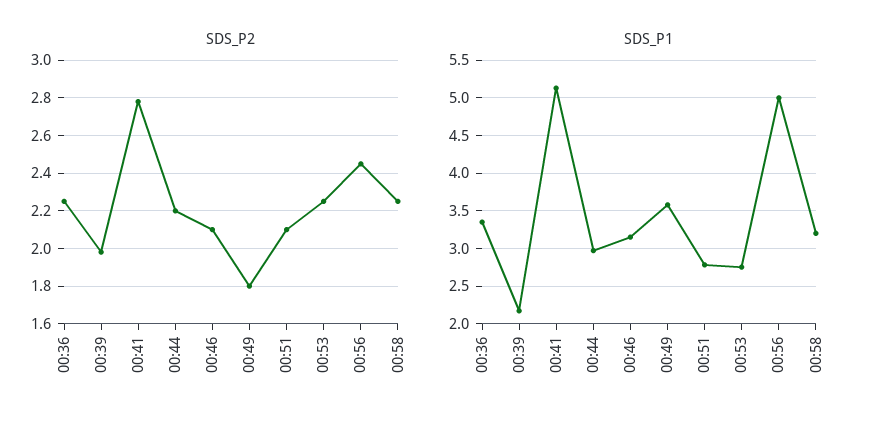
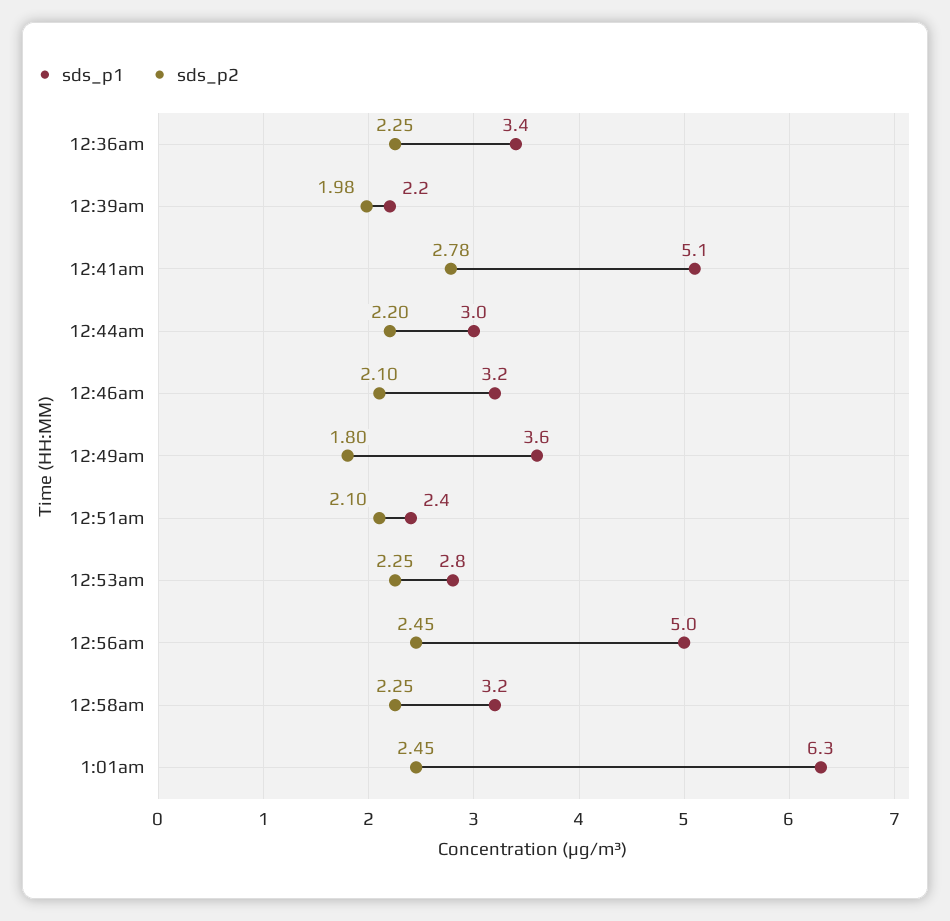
SDS_P1, 00:51: 2.8 -> 2.4
SDS_P1, 1:01am: none -> 6.3
SDS_P2, 1:01am: none -> 2.45

